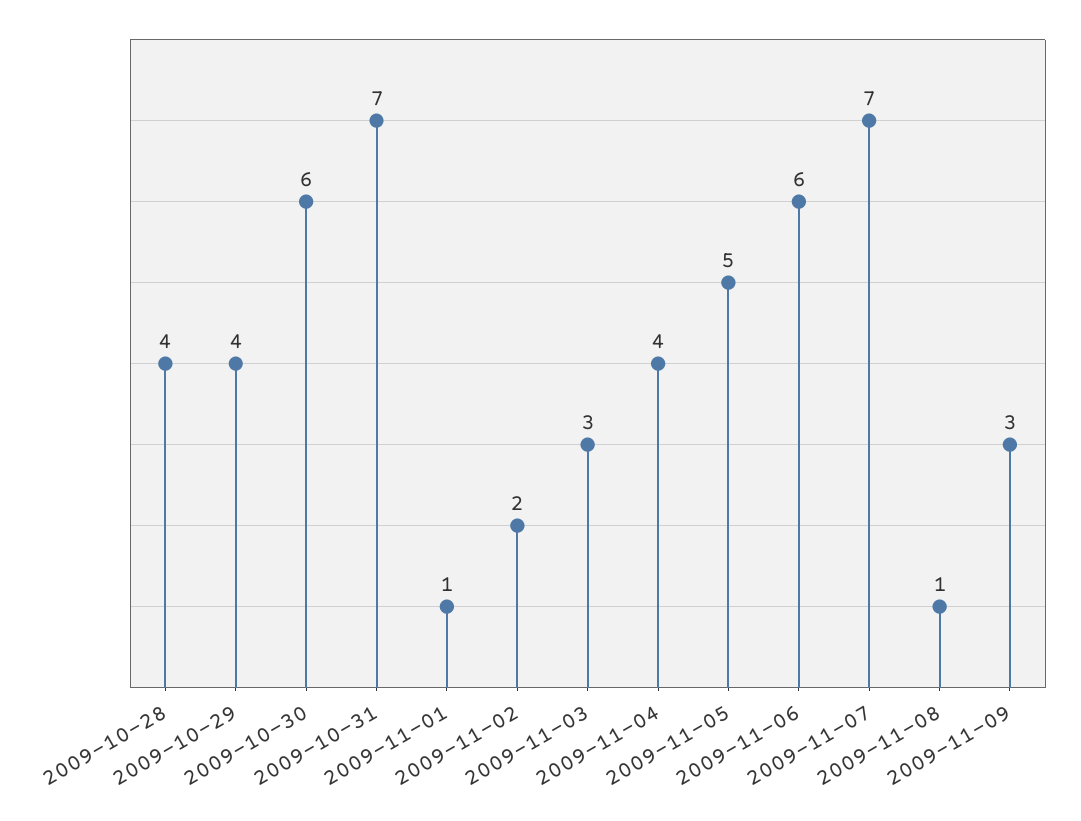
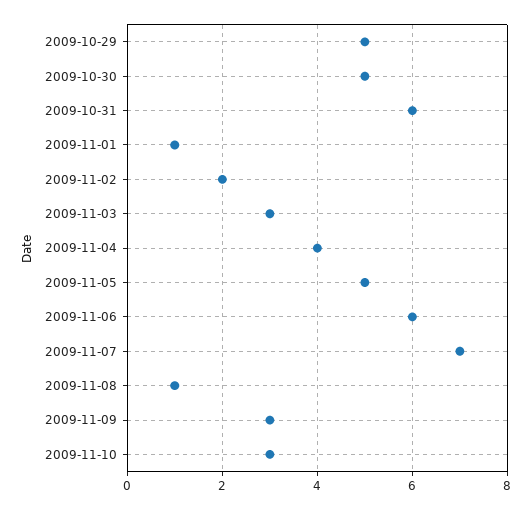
2009-10-28: 4 -> none
2009-10-29: 4 -> 5
2009-10-30: 6 -> 5
2009-10-31: 7 -> 6
2009-11-10: none -> 3

